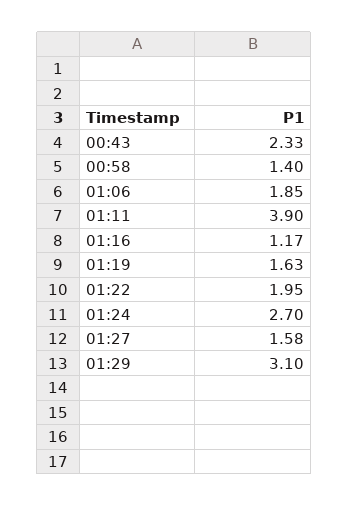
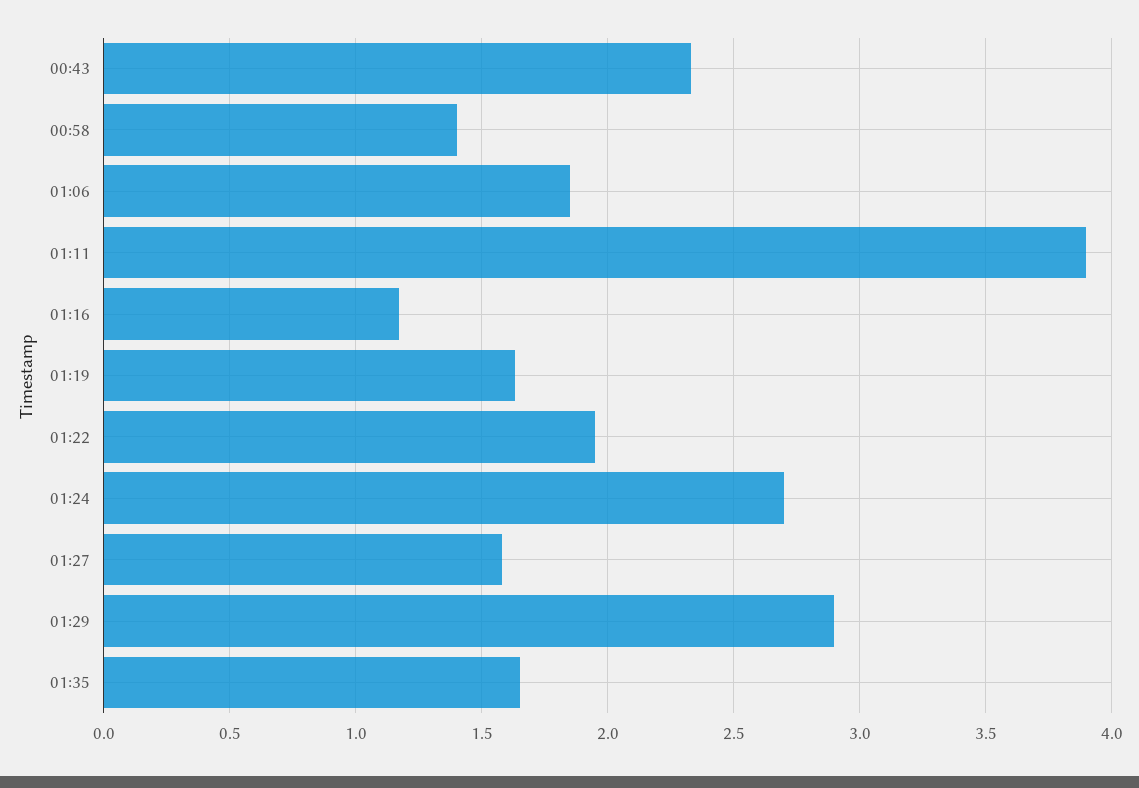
01:29: 3.1 -> 2.9
01:35: none -> 1.65

